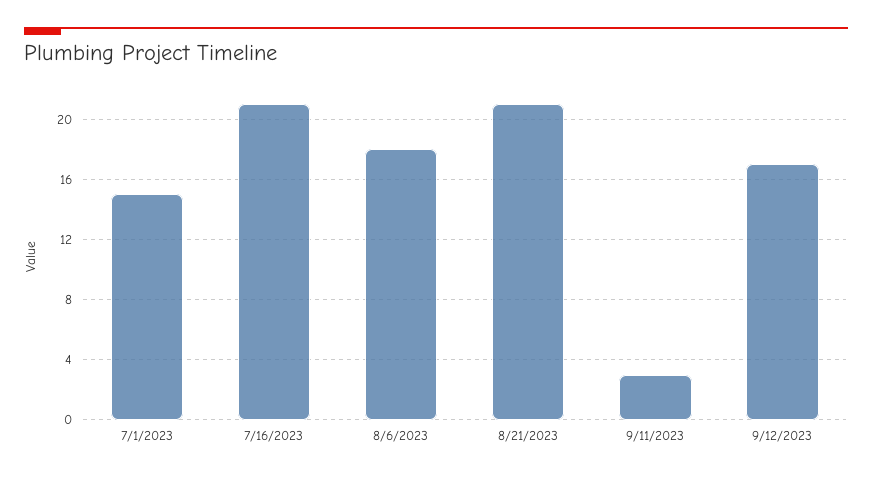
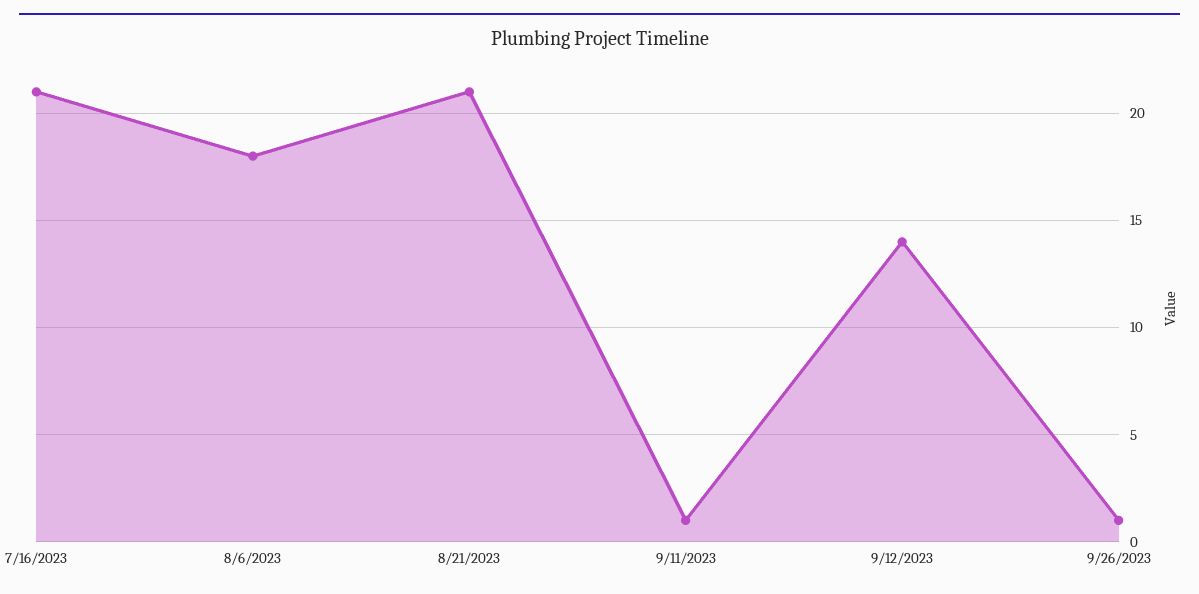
7/1/2023: 15 -> none
9/11/2023: 3 -> 1
9/12/2023: 17 -> 14
9/26/2023: none -> 1

